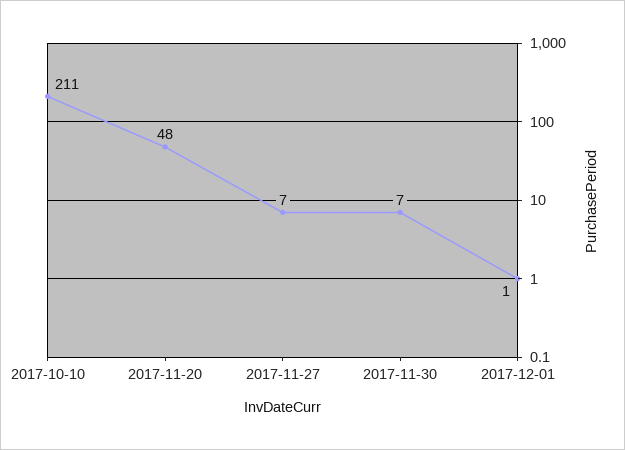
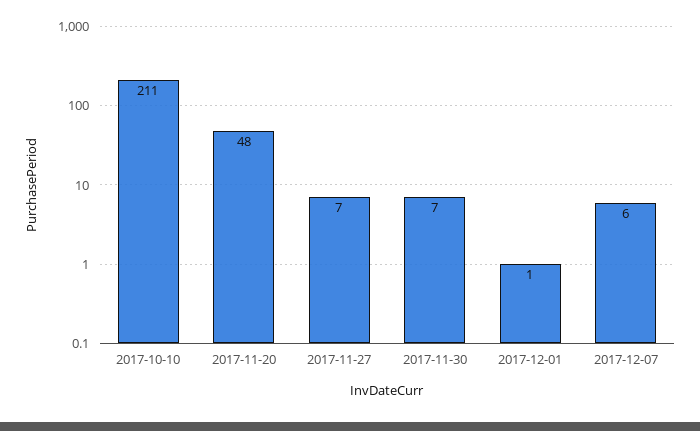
2017-12-07: none -> 6

